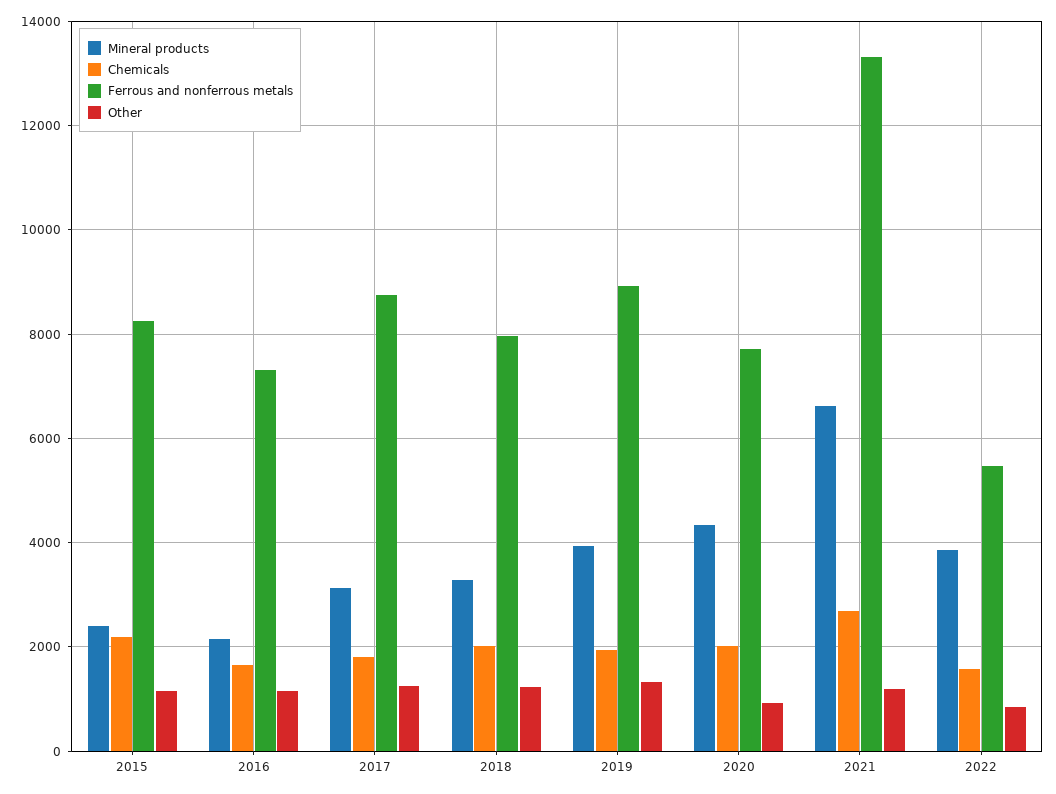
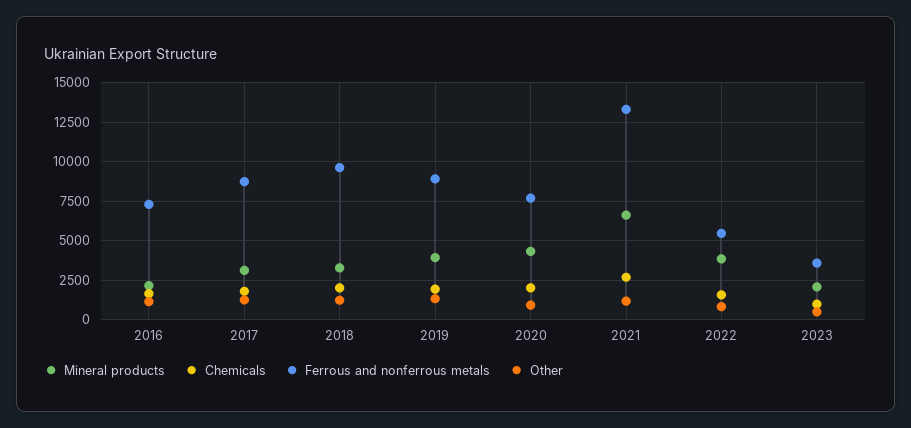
Mineral products, 2015: 2400 -> none
Chemicals, 2015: 2200 -> none
Ferrous and nonferrous metals, 2015: 8200 -> none
Other, 2015: 1200 -> none
Ferrous and nonferrous metals, 2018: 8000 -> 9500
Mineral products, 2023: none -> 2000
Chemicals, 2023: none -> 1000
Ferrous and nonferrous metals, 2023: none -> 3500
Other, 2023: none -> 500

